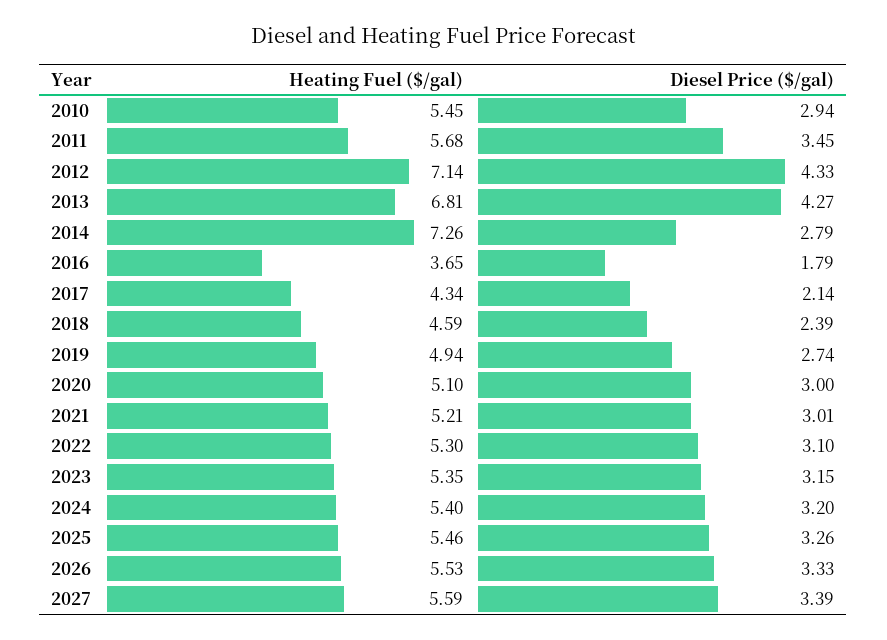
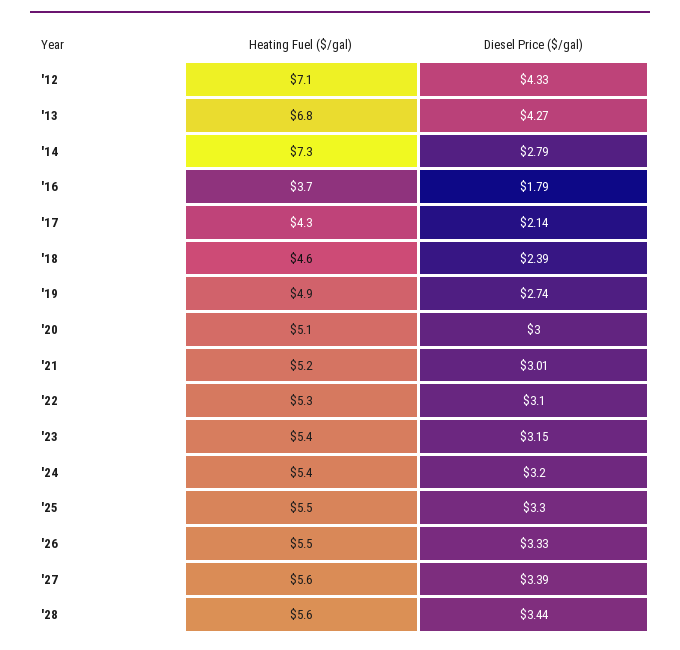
Heating Fuel ($/gal), 2010: 5.45 -> none
Diesel Price ($/gal), 2010: 2.94 -> none
Heating Fuel ($/gal), 2011: 5.68 -> none
Diesel Price ($/gal), 2011: 3.45 -> none
Diesel Price ($/gal), 2025: 3.26 -> 3.3
Heating Fuel ($/gal), '28: none -> 5.6
Diesel Price ($/gal), '28: none -> 3.44

